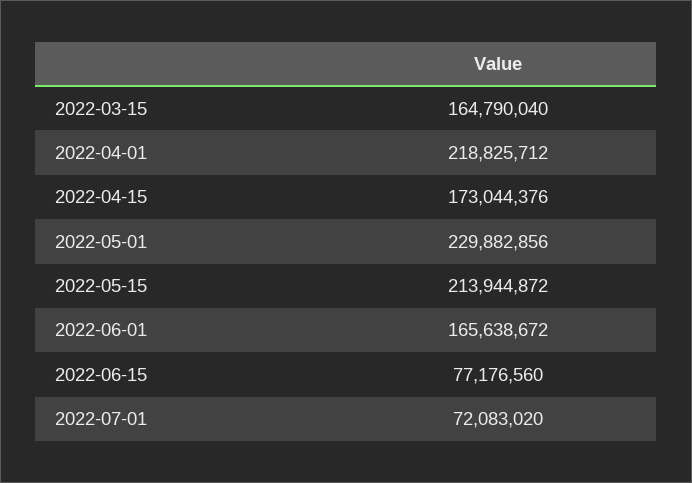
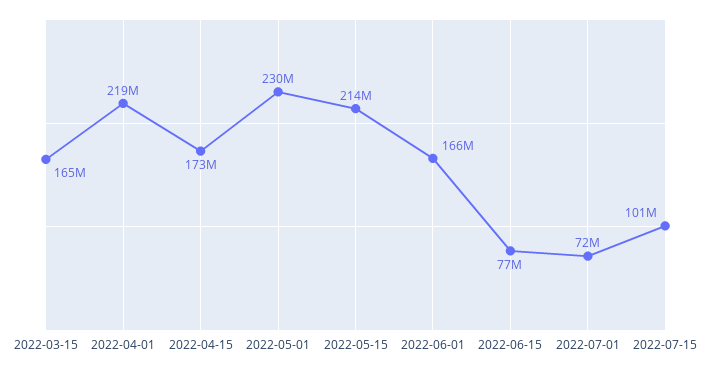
2022-07-15: none -> 101000000

